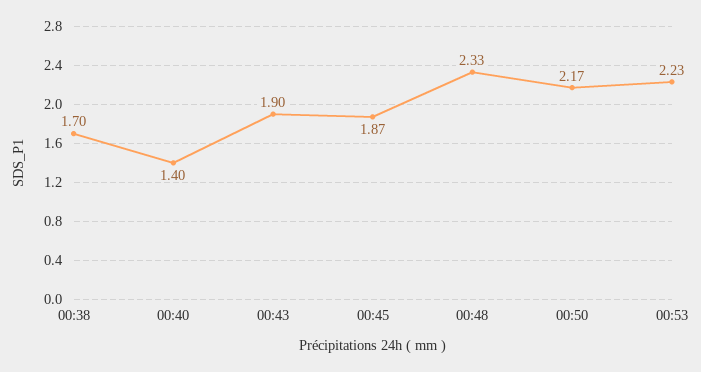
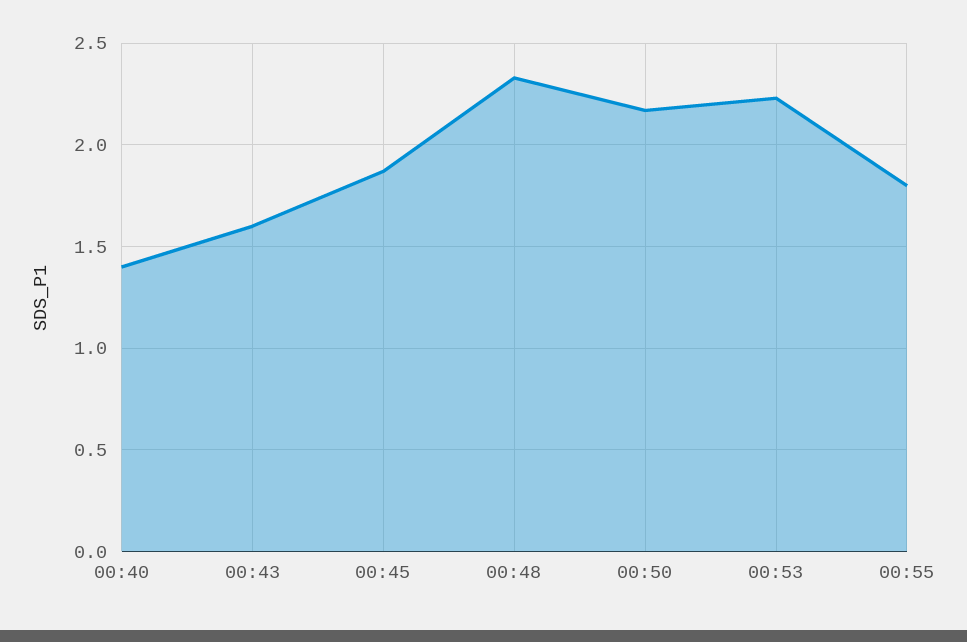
00:38: 1.7 -> none
00:43: 1.9 -> 1.6
00:55: none -> 1.8

